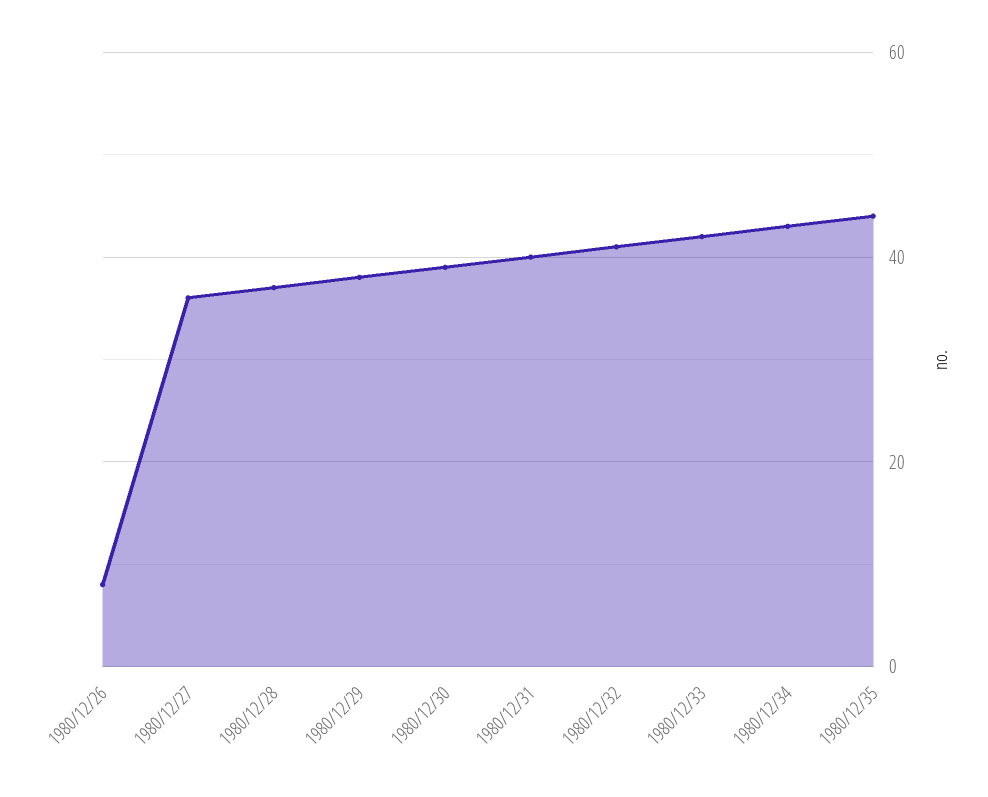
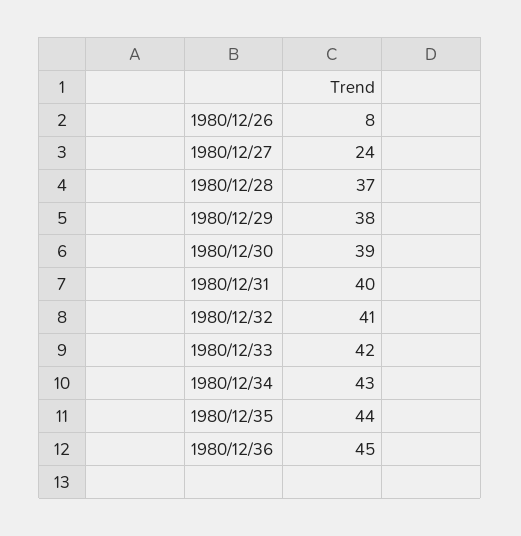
1980/12/27: 35 -> 24
1980/12/36: none -> 45

